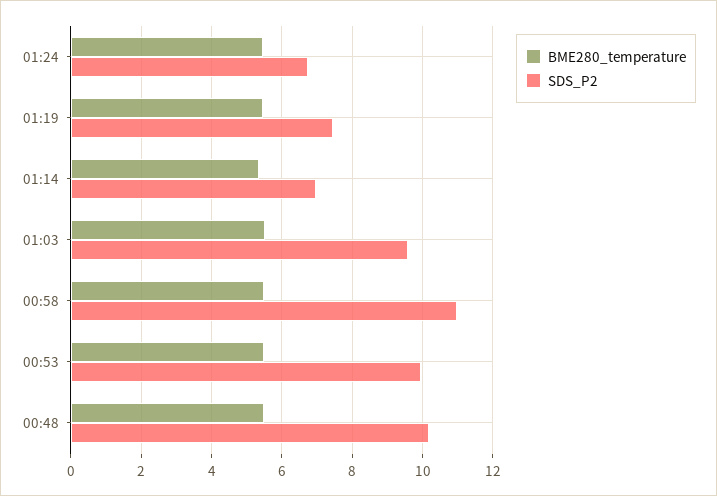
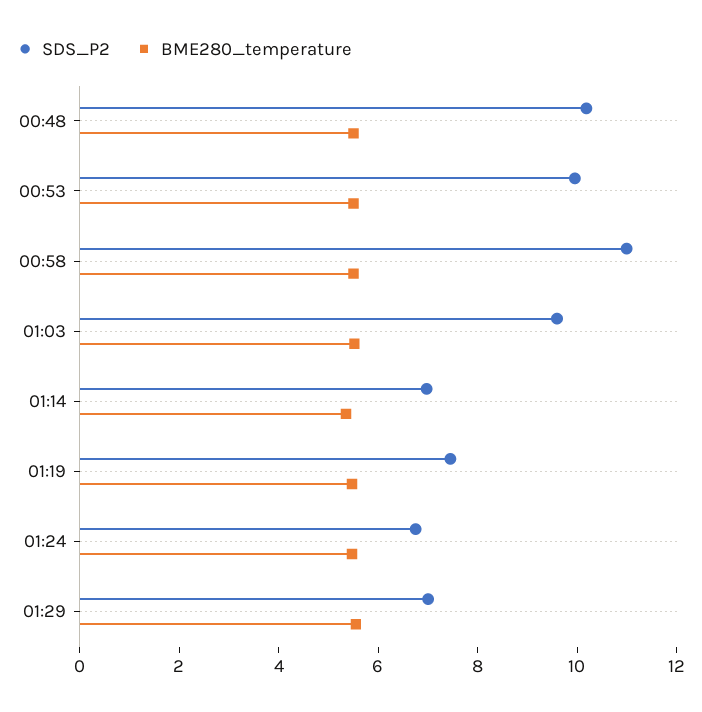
SDS_P2, 01:29: none -> 7
BME280_temperature, 01:29: none -> 5.5

